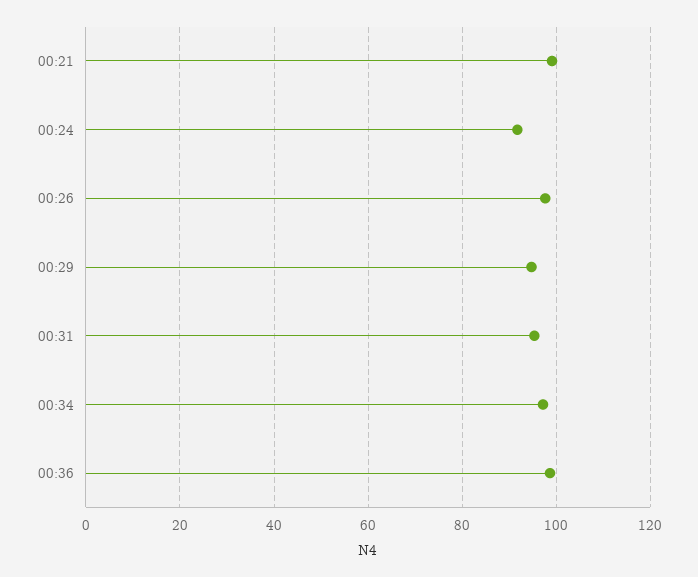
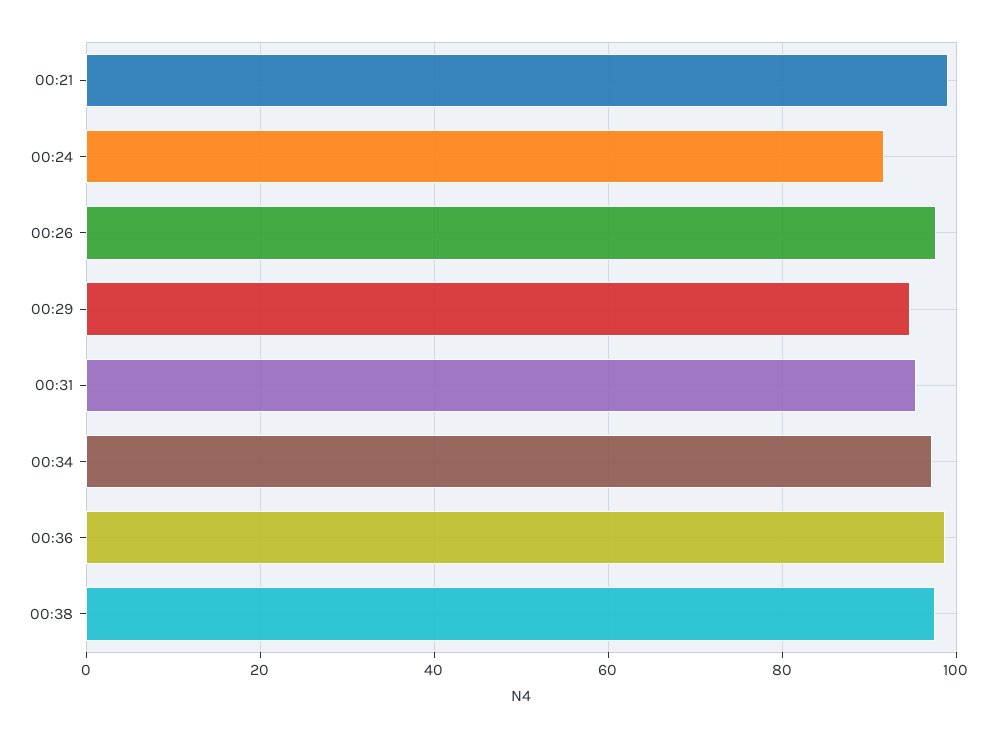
00:38: none -> 98

